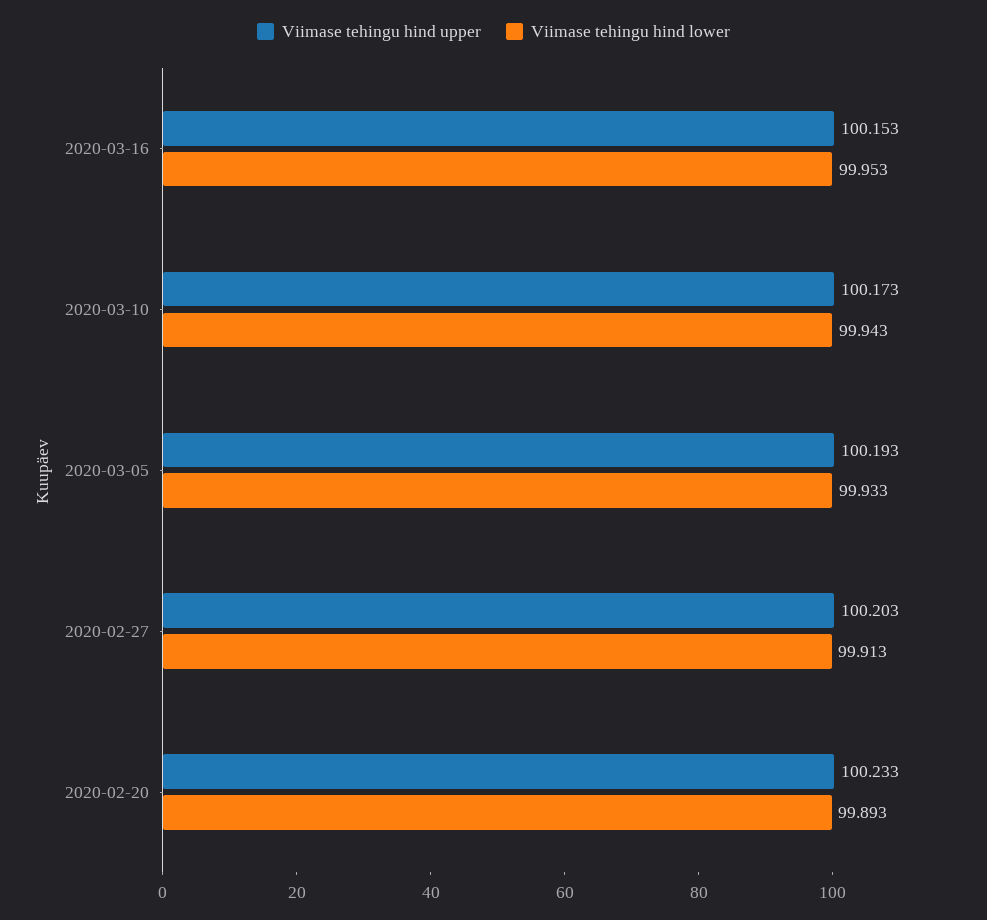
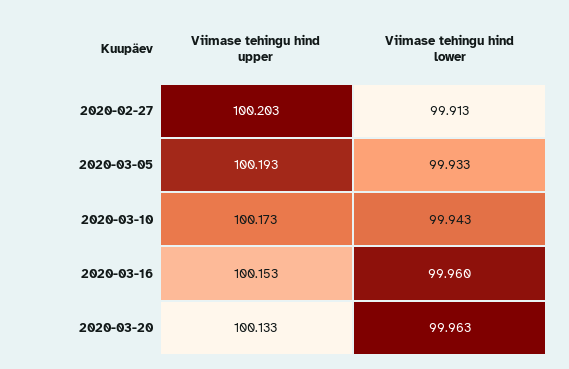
Viimase tehingu hind lower, 2020-03-16: 99.953 -> 99.96
Viimase tehingu hind upper, 2020-02-20: 100.233 -> none
Viimase tehingu hind lower, 2020-02-20: 99.893 -> none
Viimase tehingu hind upper, 2020-03-20: none -> 100.133
Viimase tehingu hind lower, 2020-03-20: none -> 99.963

